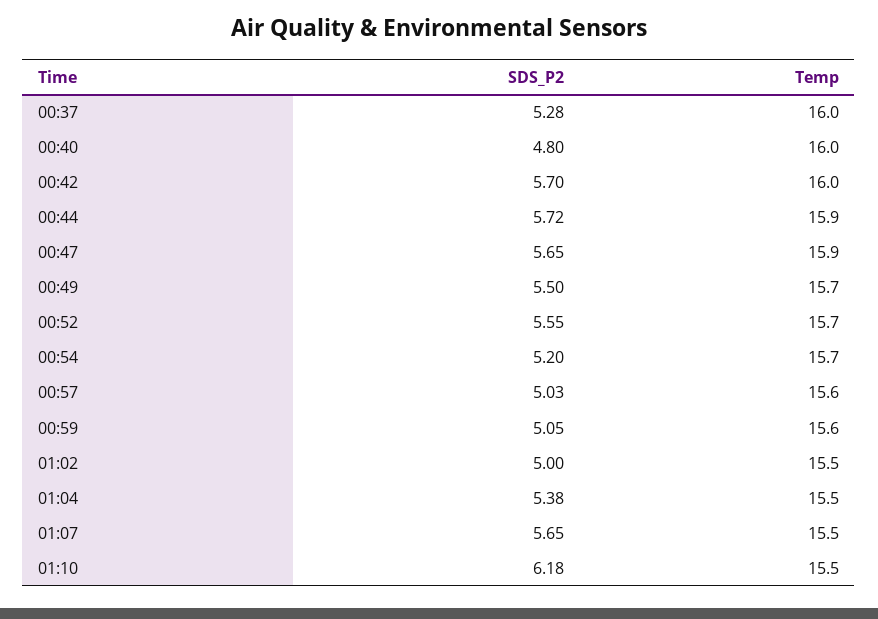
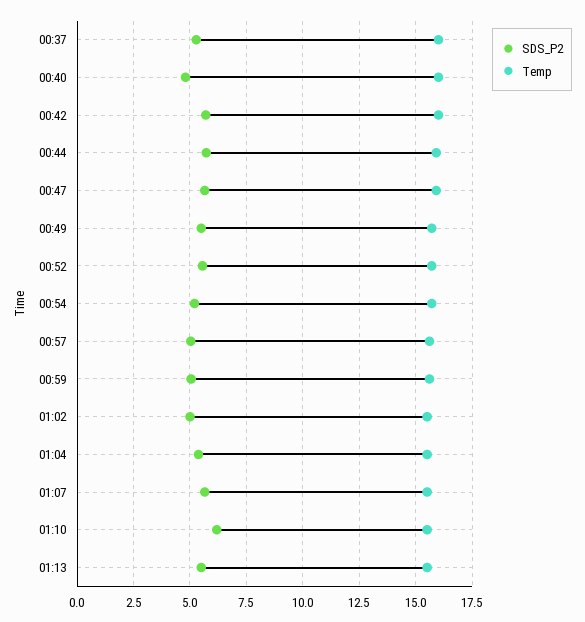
SDS_P2, 01:13: none -> 5.5
Temp, 01:13: none -> 15.5

